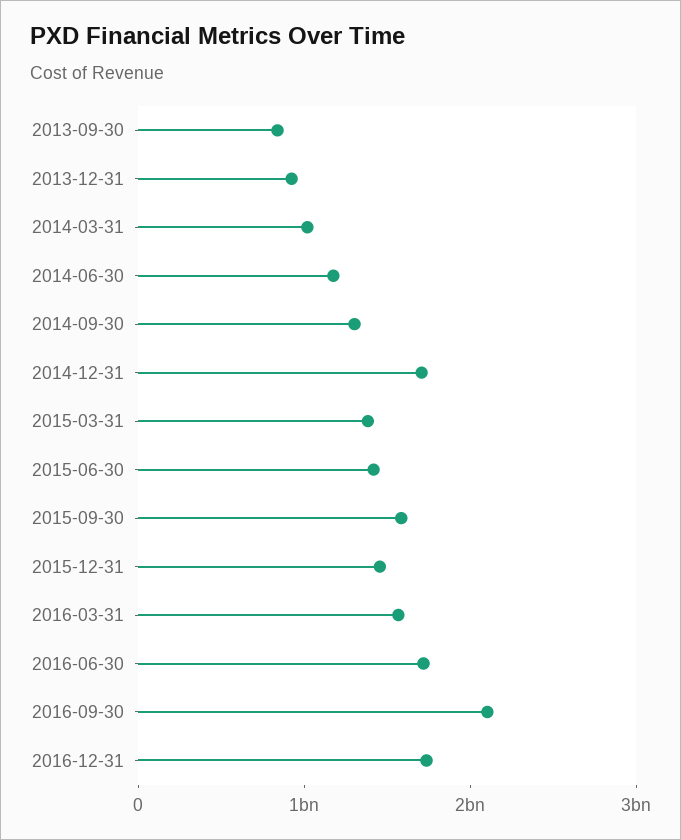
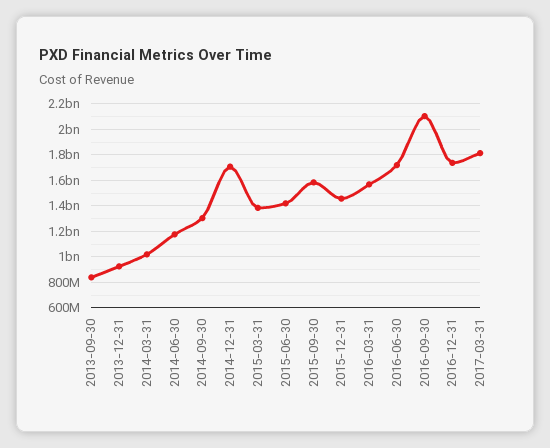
2017-03-31: none -> 1800000000

